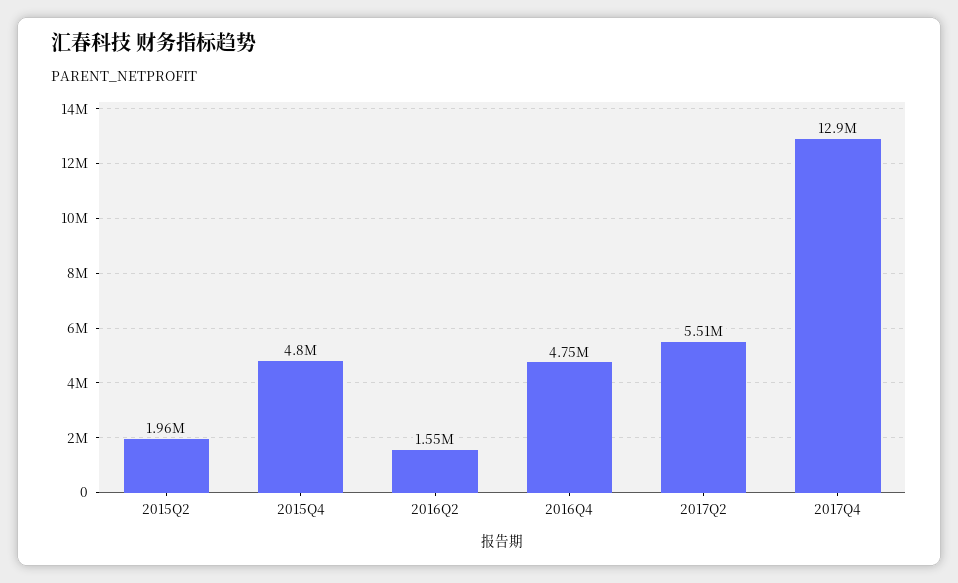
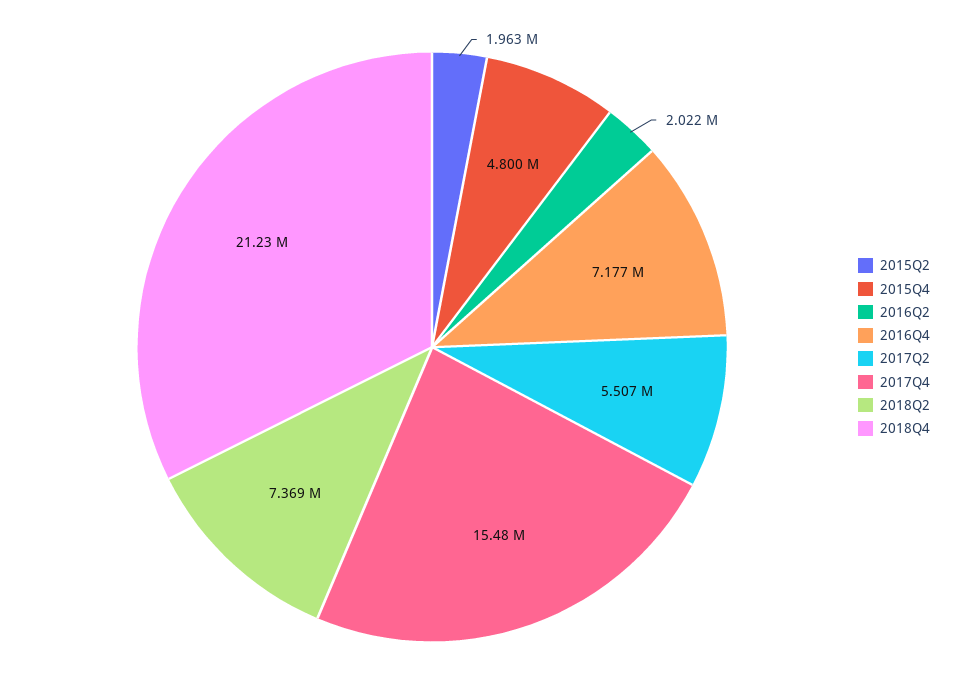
2016Q2: 1550000 -> 2022000
2016Q4: 4750000 -> 7177000
2017Q4: 12900000 -> 15480000
2018Q2: none -> 7369000
2018Q4: none -> 21230000

